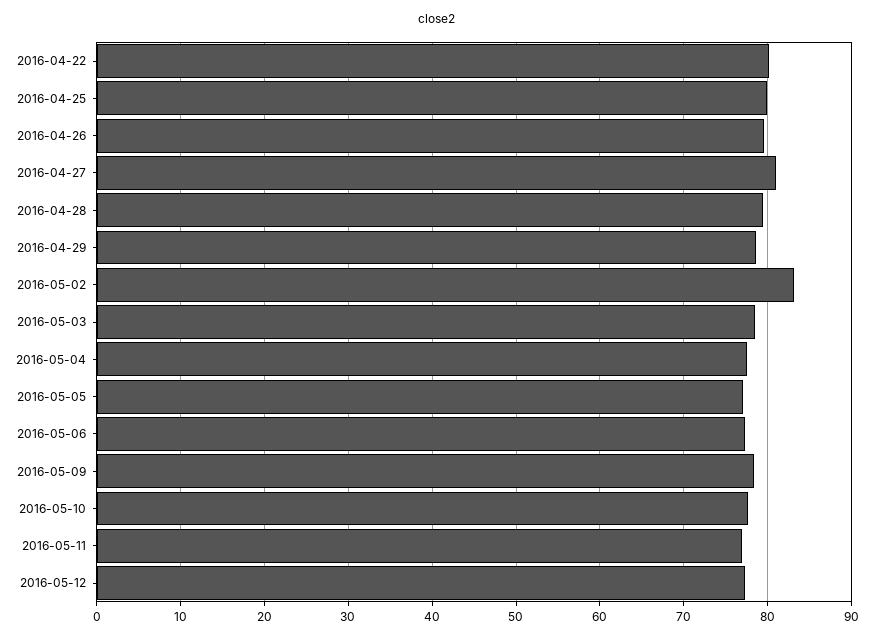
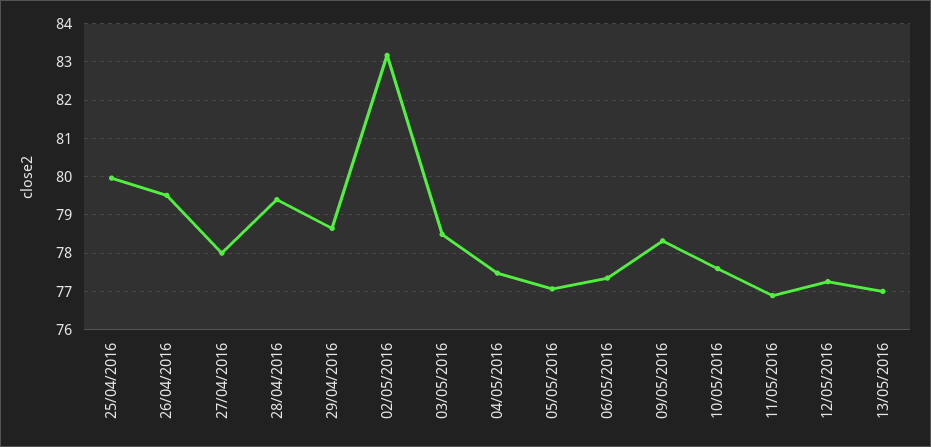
2016-04-22: 80 -> none
2016-04-27: 81 -> 78
13/05/2016: none -> 77

